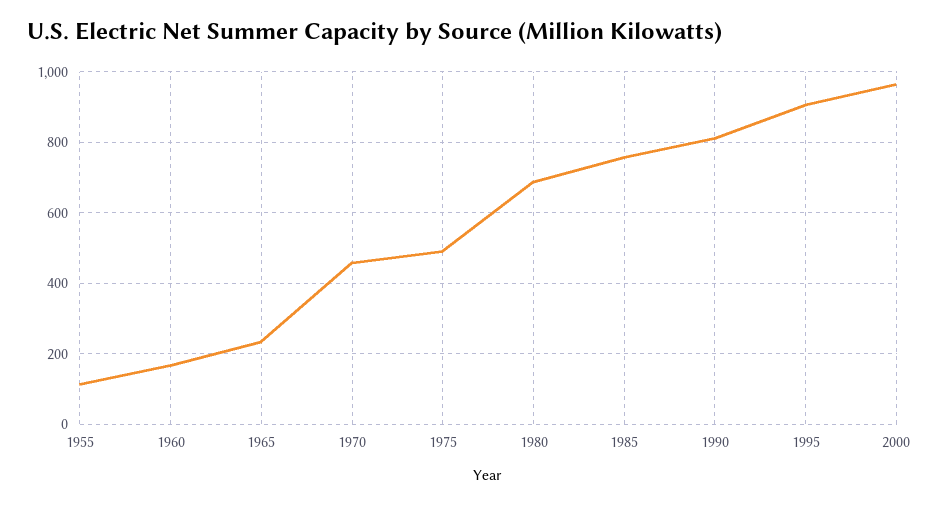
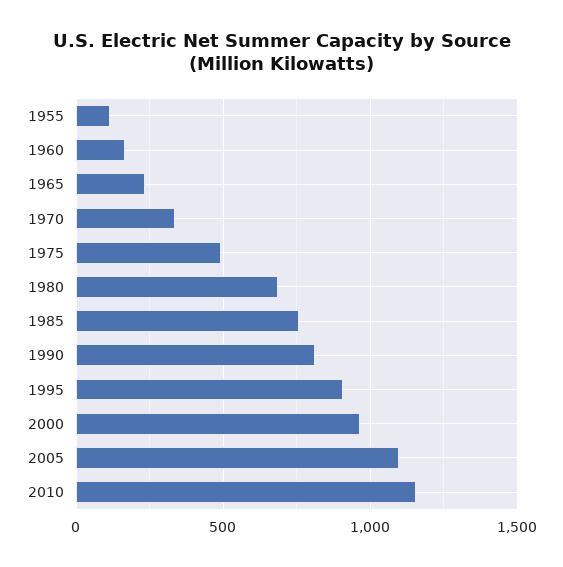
1970: 460 -> 350
2005: none -> 1100
2010: none -> 1150

